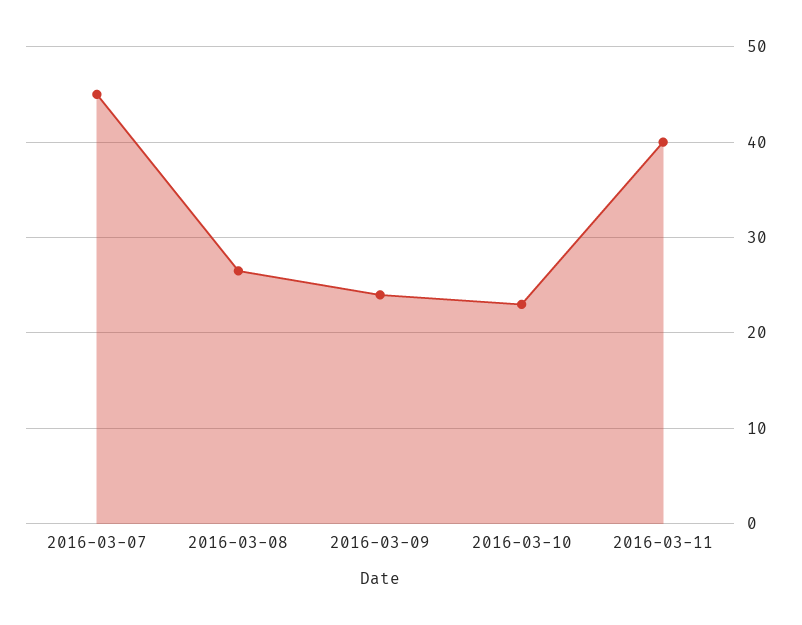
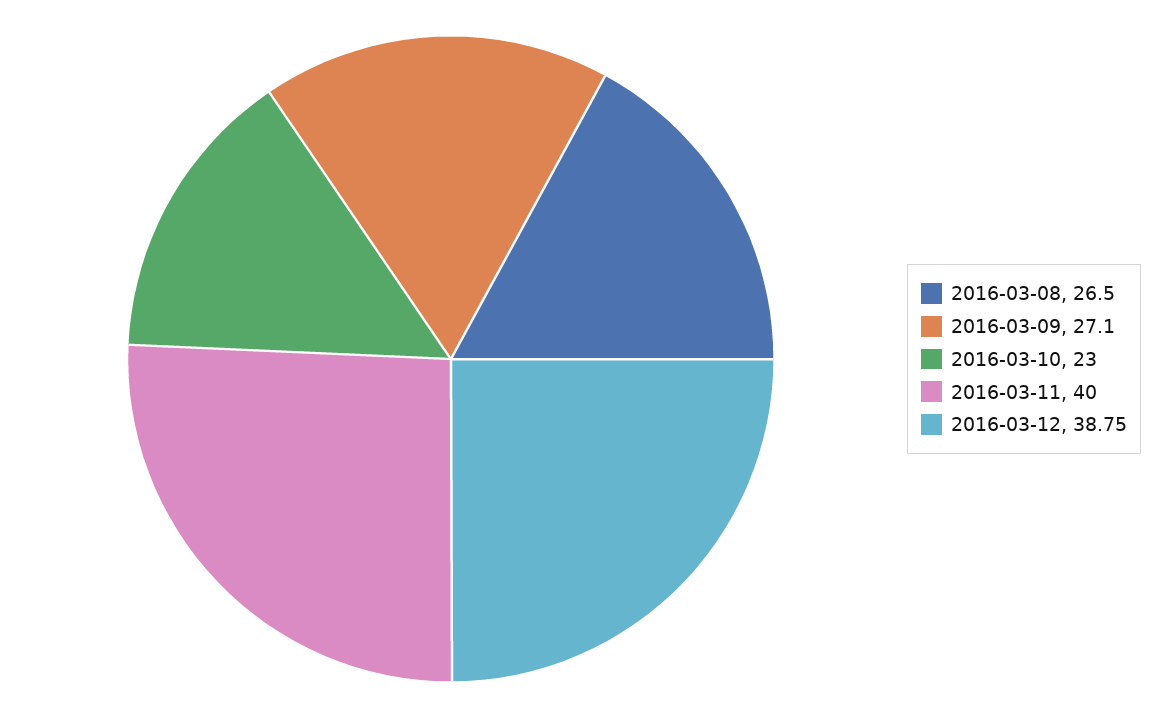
2016-03-07: 45 -> none
2016-03-09: 24 -> 27.1
2016-03-12: none -> 38.75

